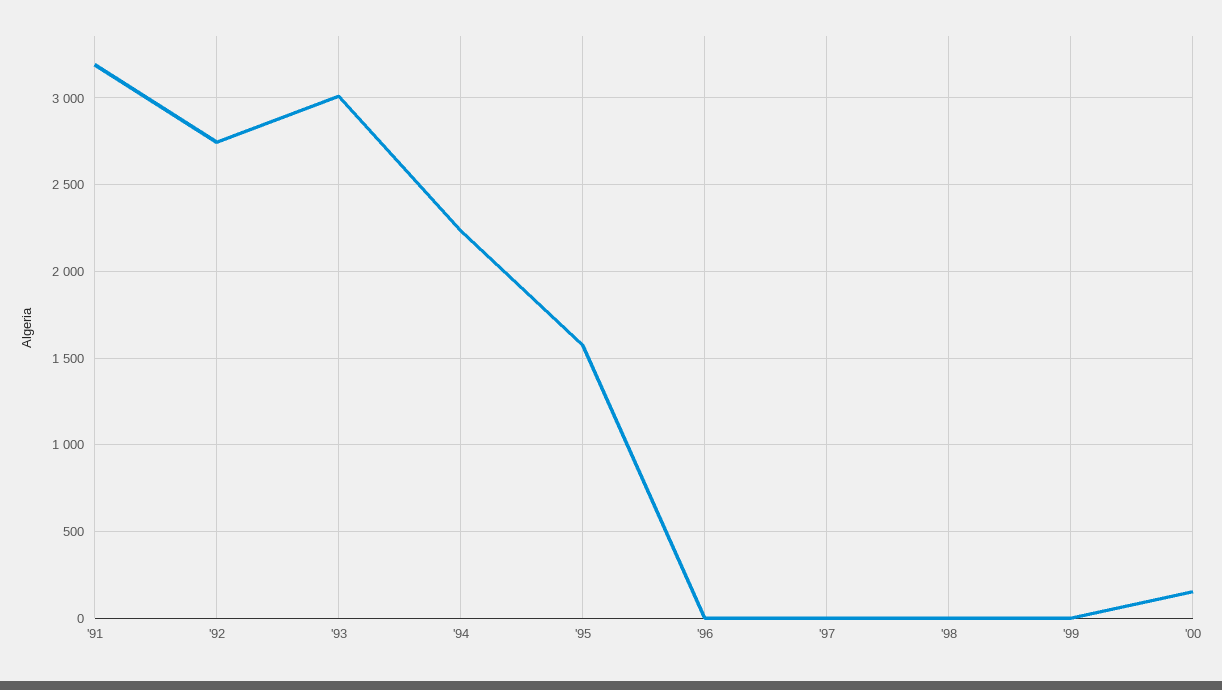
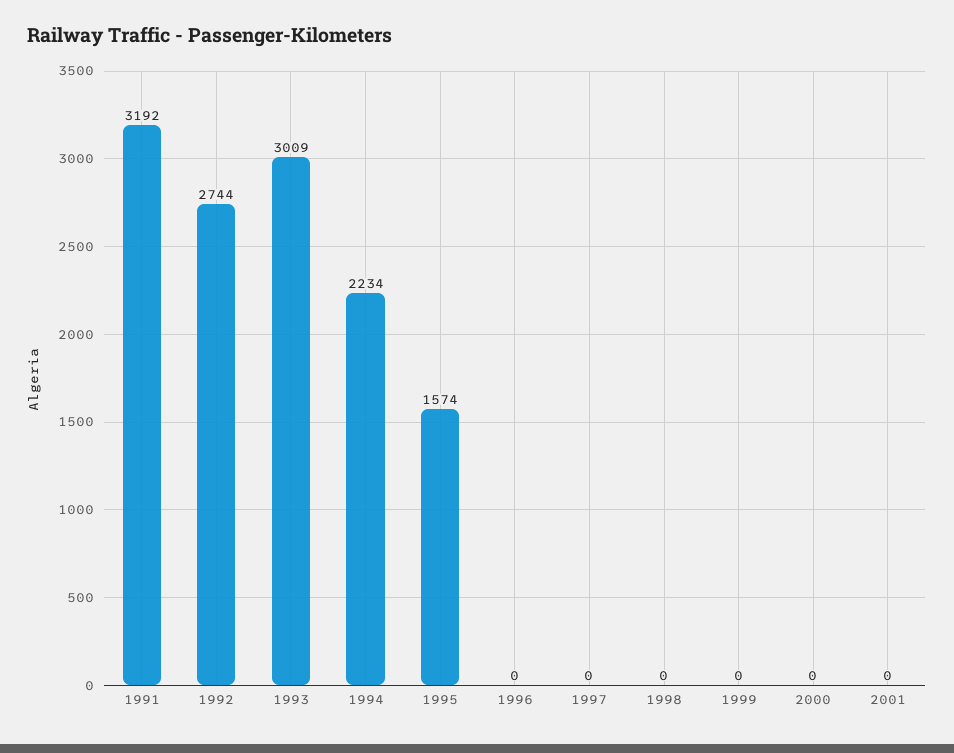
'00: 150 -> 0
2001: none -> 0

